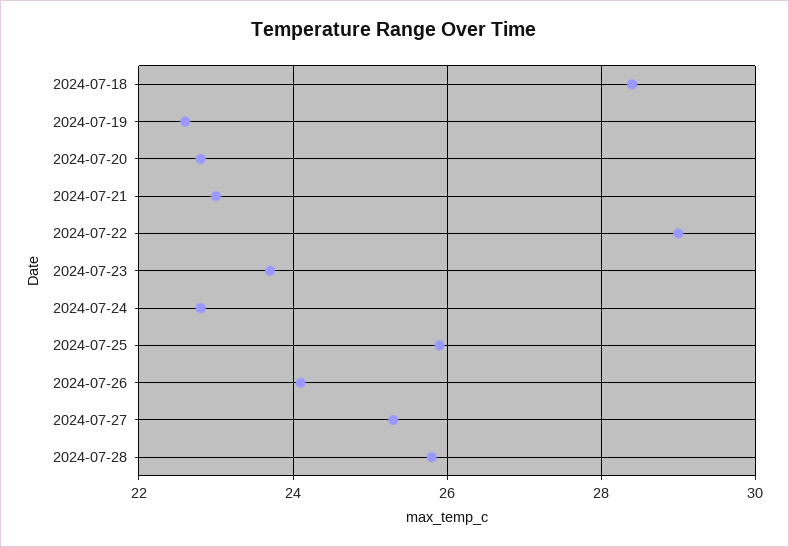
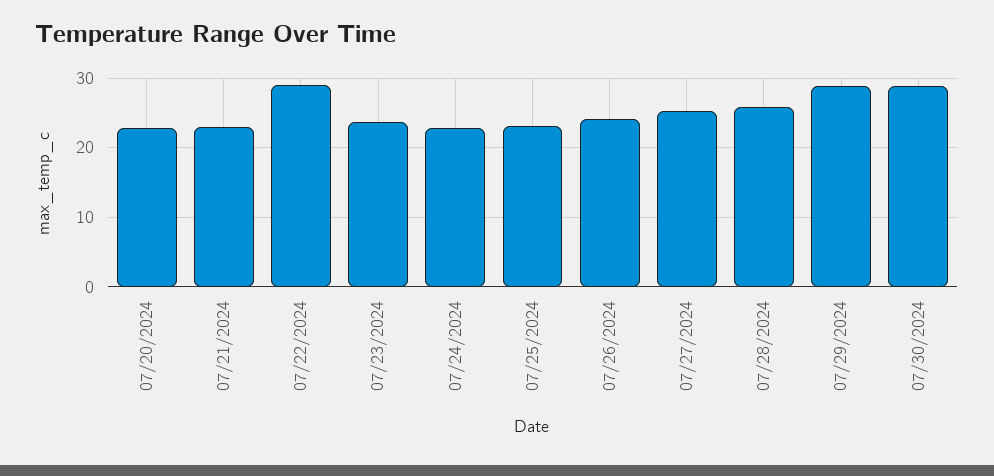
2024-07-18: 28.5 -> none
2024-07-19: 22.5 -> none
2024-07-25: 26 -> 23
07/29/2024: none -> 29
07/30/2024: none -> 29

